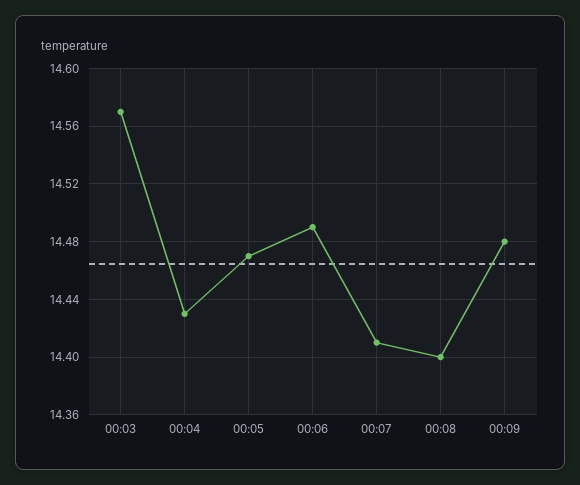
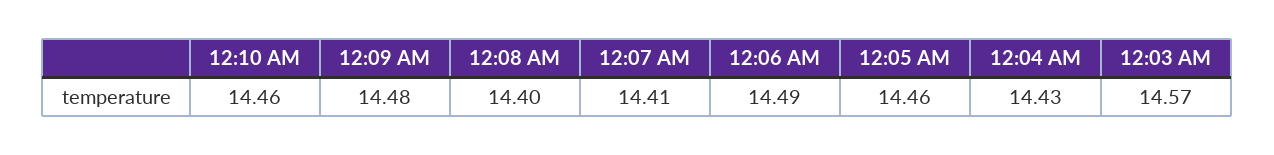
00:05: 14.47 -> 14.46
12:10 AM: none -> 14.46

